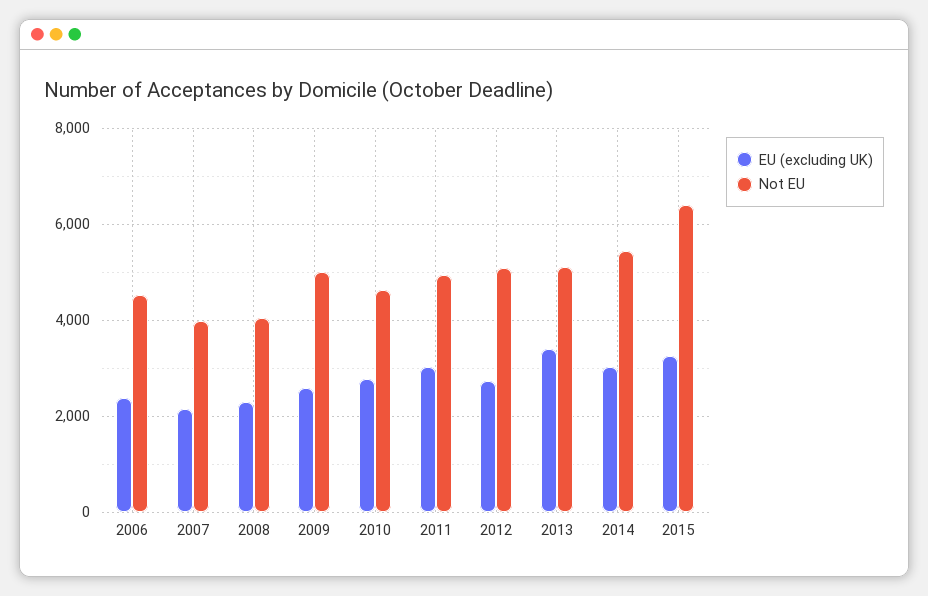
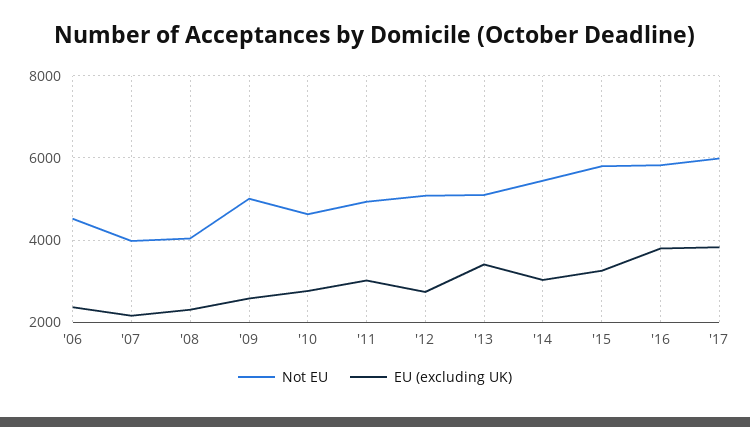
Not EU, 2015: 6400 -> 5800
Not EU, '16: none -> 5800
EU (excluding UK), '16: none -> 3800
Not EU, '17: none -> 6000
EU (excluding UK), '17: none -> 3800

